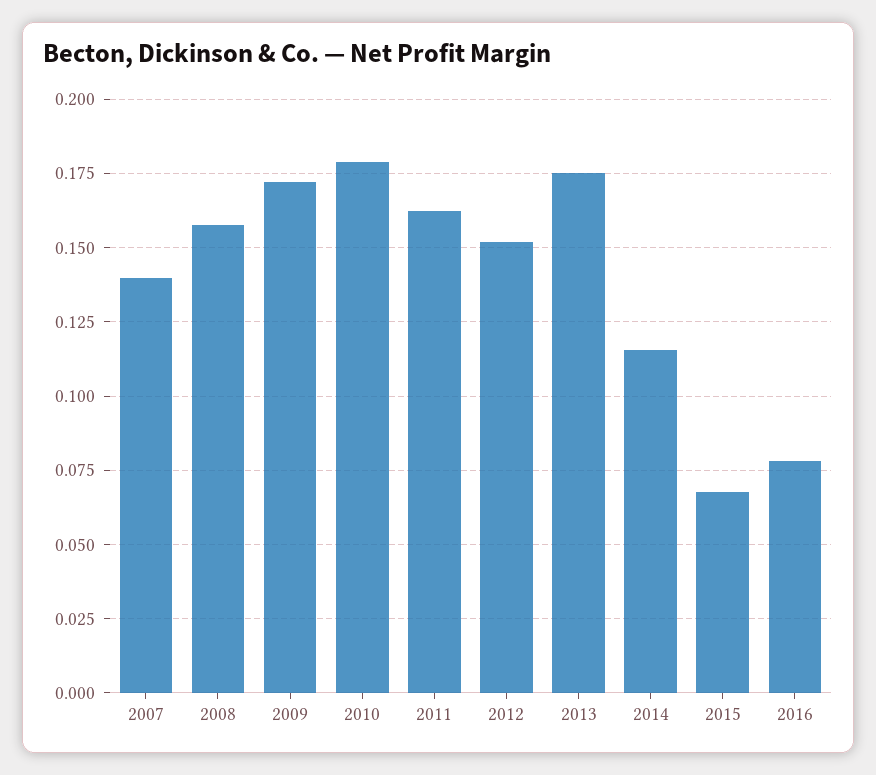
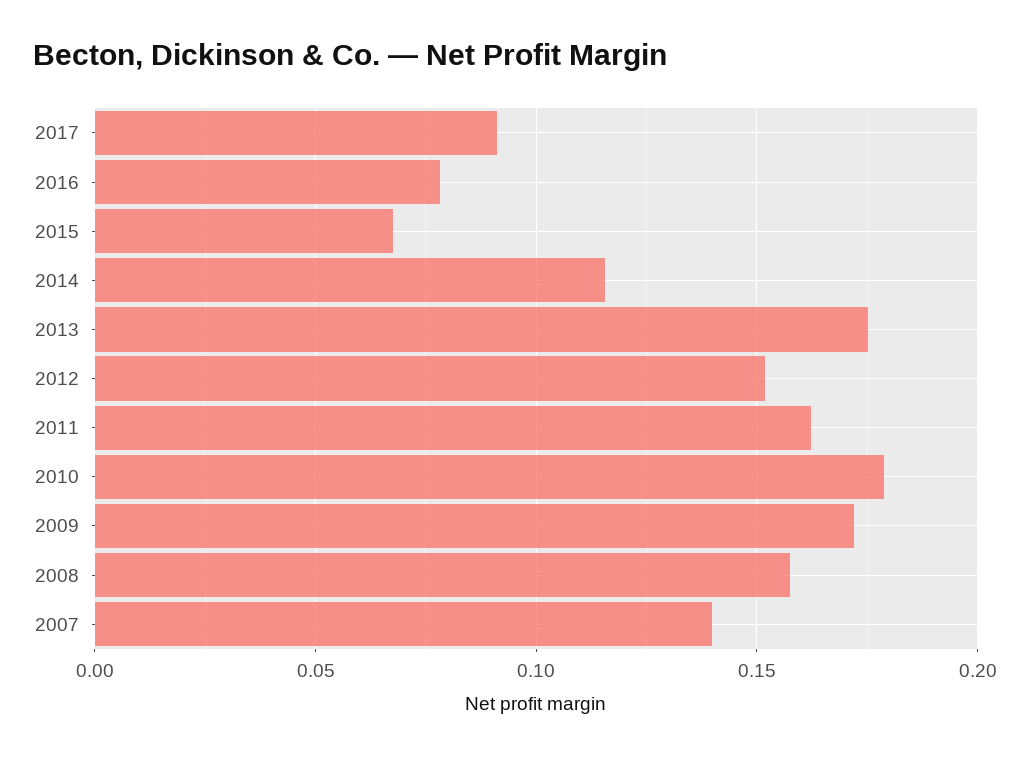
2017: none -> 0.09

